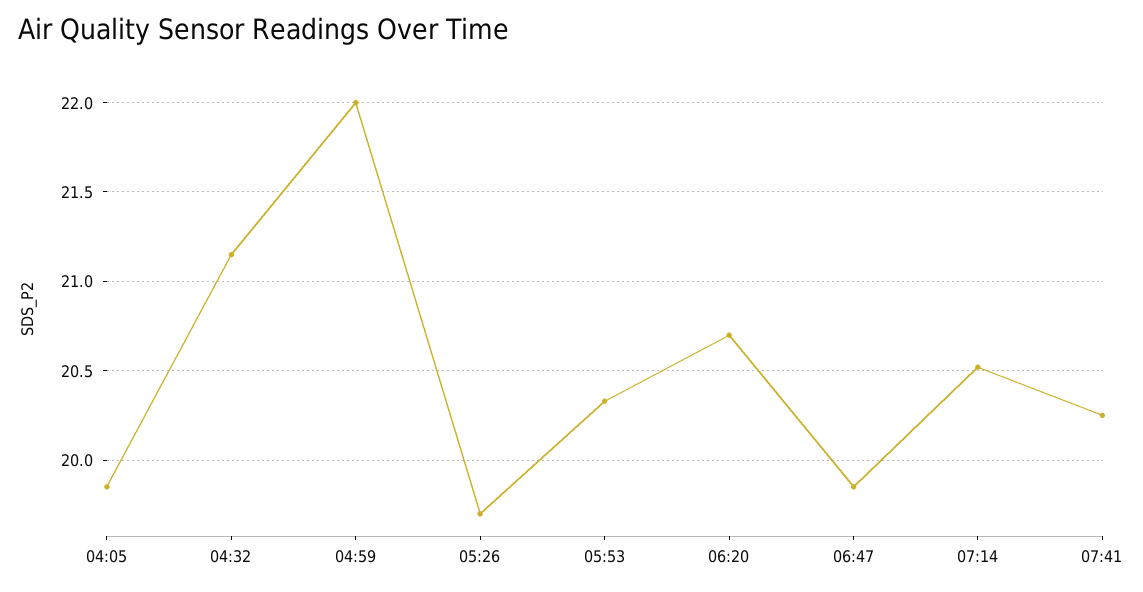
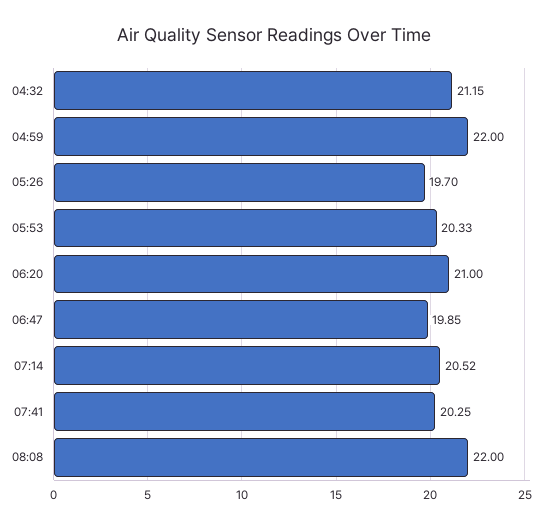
04:05: 19.85 -> none
06:20: 20.7 -> 21
08:08: none -> 22

